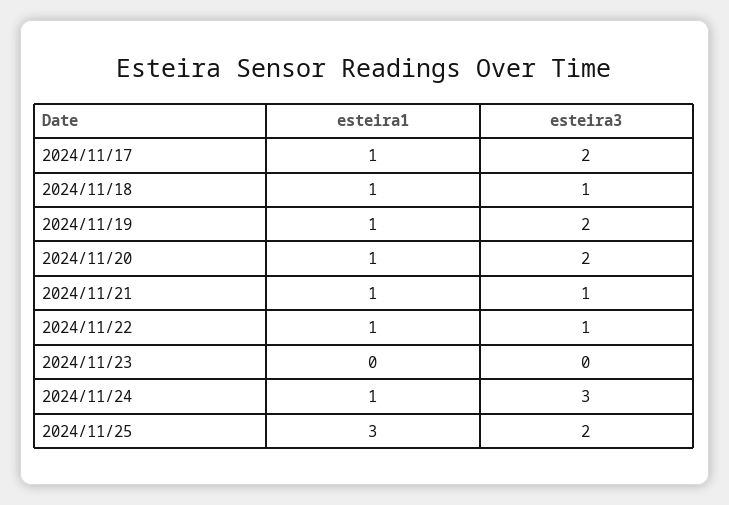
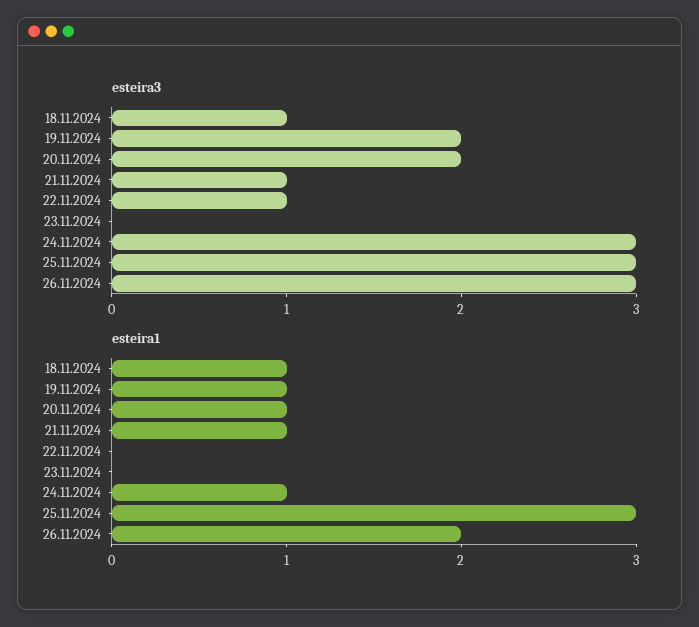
esteira1, 2024/11/17: 1 -> none
esteira3, 2024/11/17: 2 -> none
esteira1, 2024/11/22: 1 -> 0
esteira3, 2024/11/25: 2 -> 3
esteira3, 26.11.2024: none -> 3
esteira1, 26.11.2024: none -> 2

